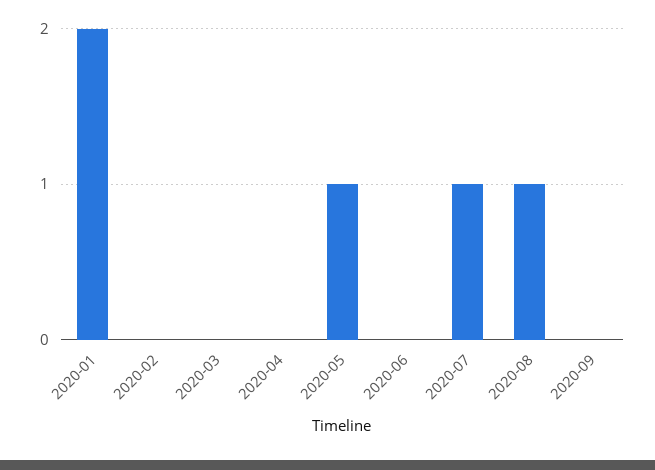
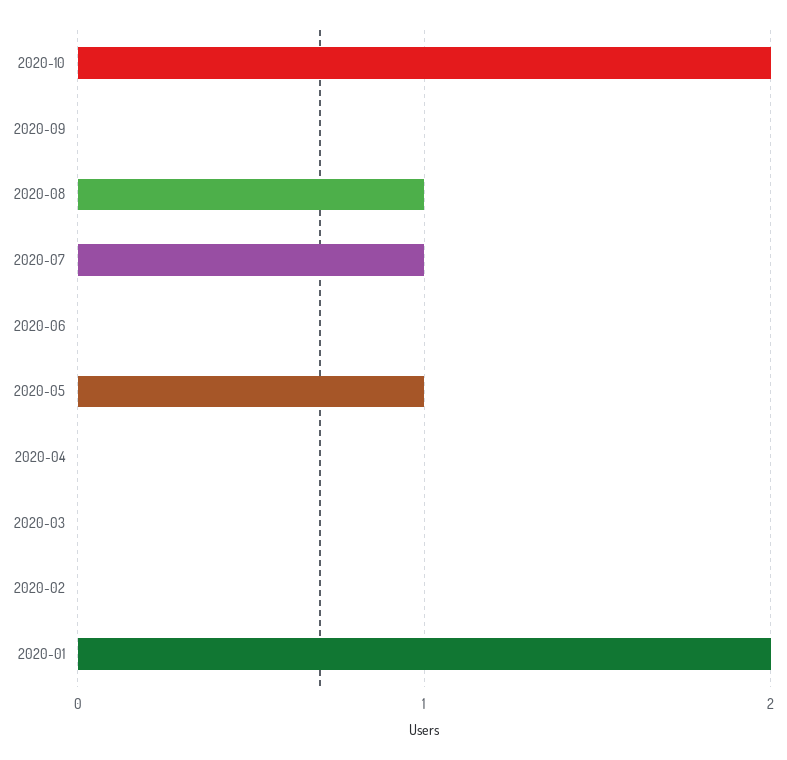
2020-10: none -> 2

